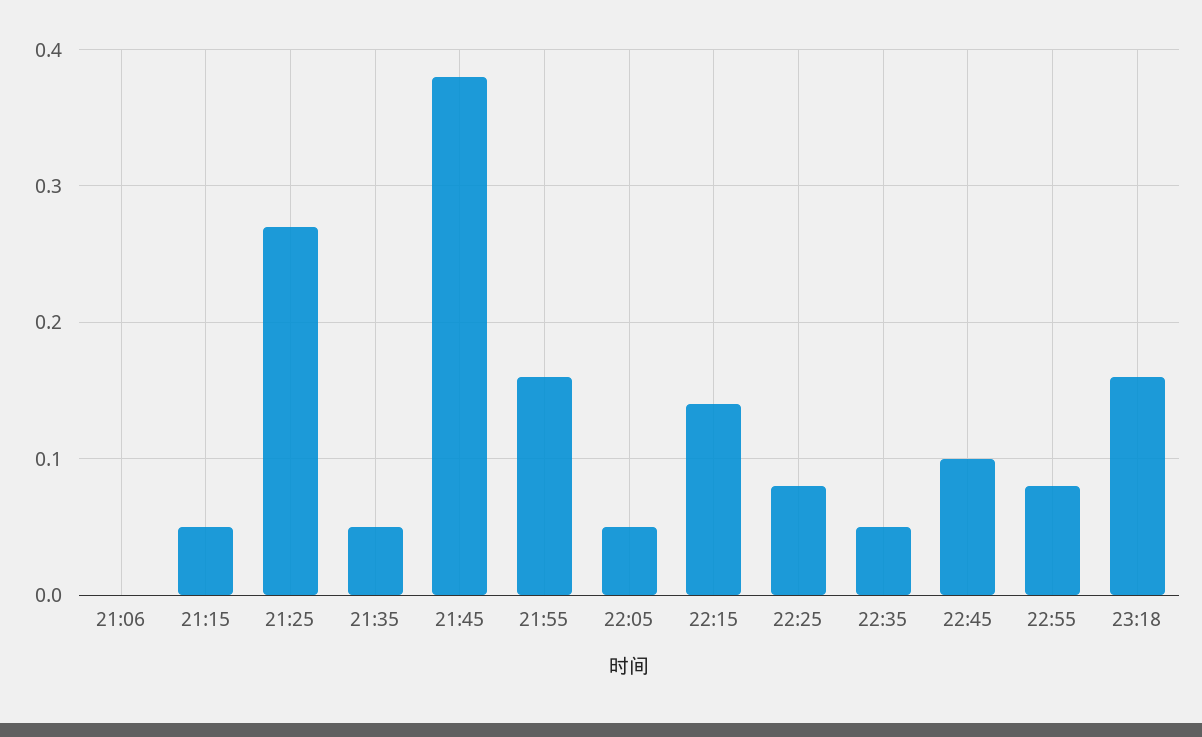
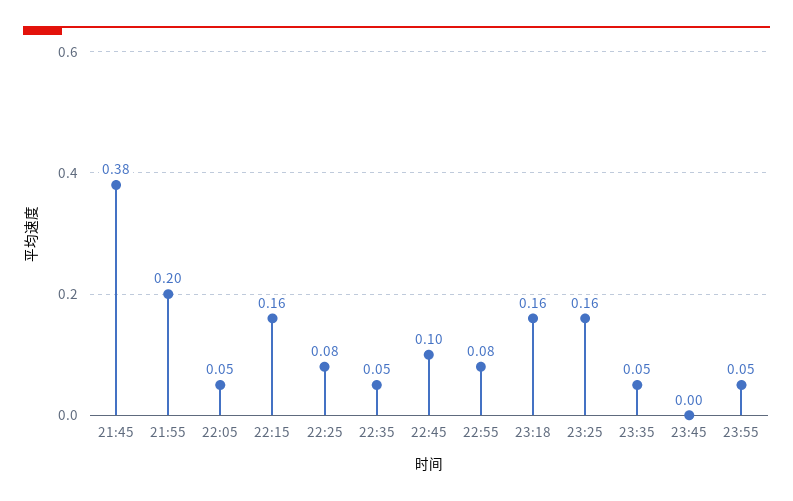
21:06: 0 -> none
21:15: 0.05 -> none
21:25: 0.27 -> none
21:35: 0.05 -> none
21:55: 0.16 -> 0.2
22:15: 0.14 -> 0.16
23:25: none -> 0.16
23:35: none -> 0.05
23:45: none -> 0
23:55: none -> 0.05

